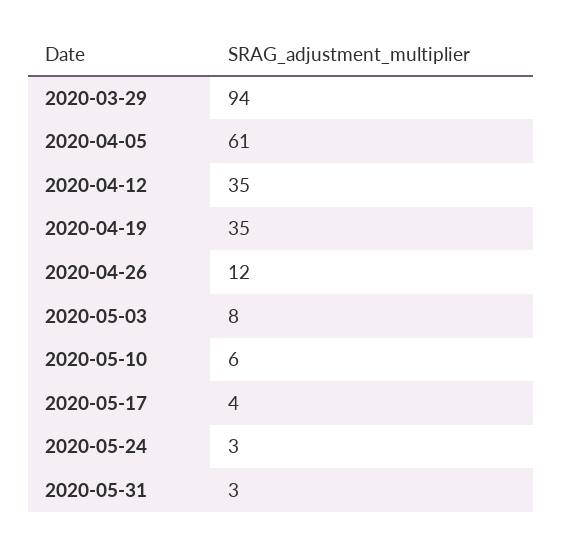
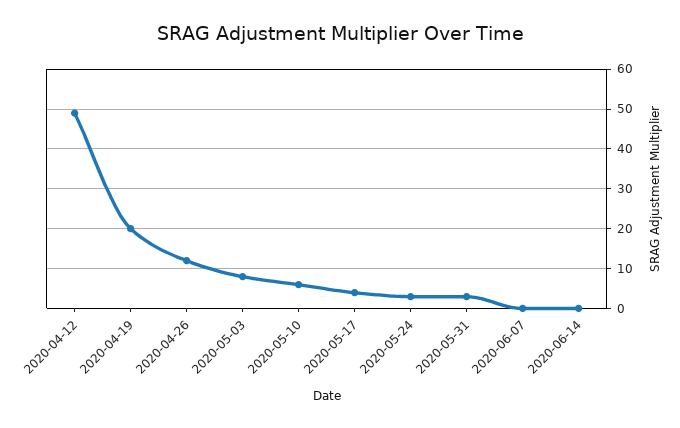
2020-03-29: 94 -> none
2020-04-05: 61 -> none
2020-04-12: 35 -> 50
2020-04-19: 35 -> 20
2020-06-07: none -> 0
2020-06-14: none -> 0

